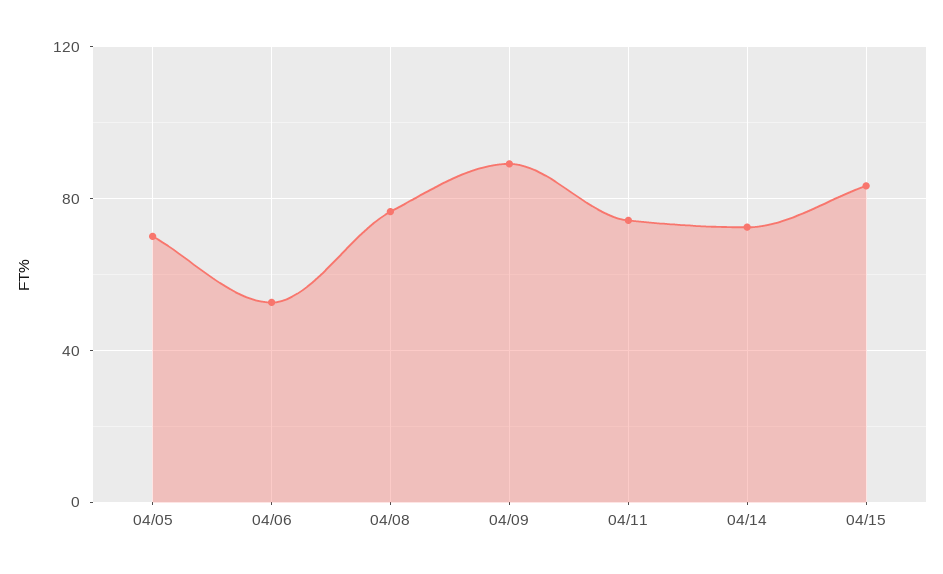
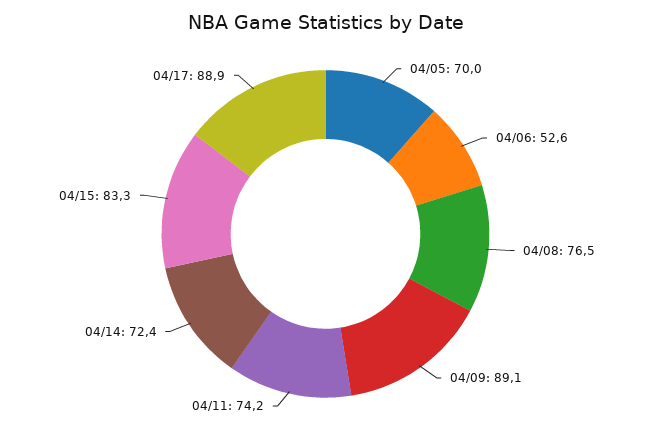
04/17: none -> 88.9

